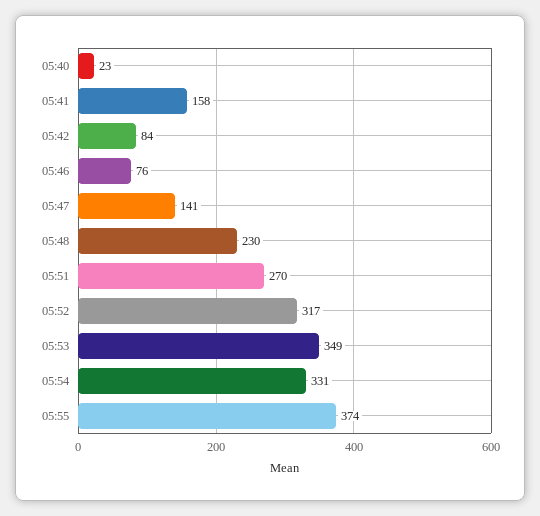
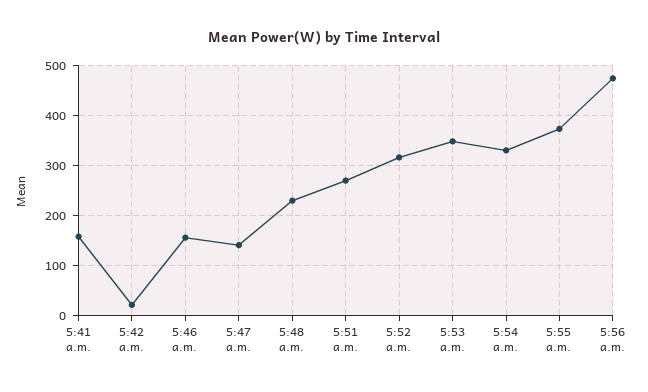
05:40: 23 -> none
05:42: 84 -> 20
05:46: 76 -> 160
5:56 a.m.: none -> 480

